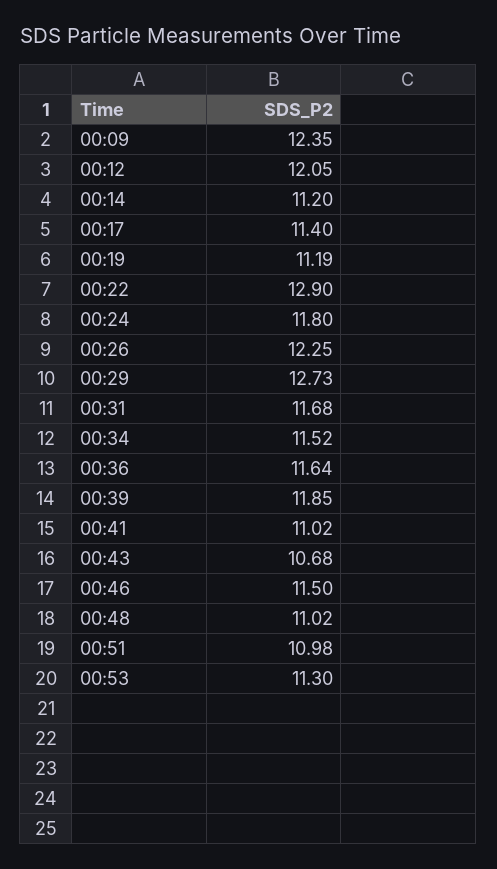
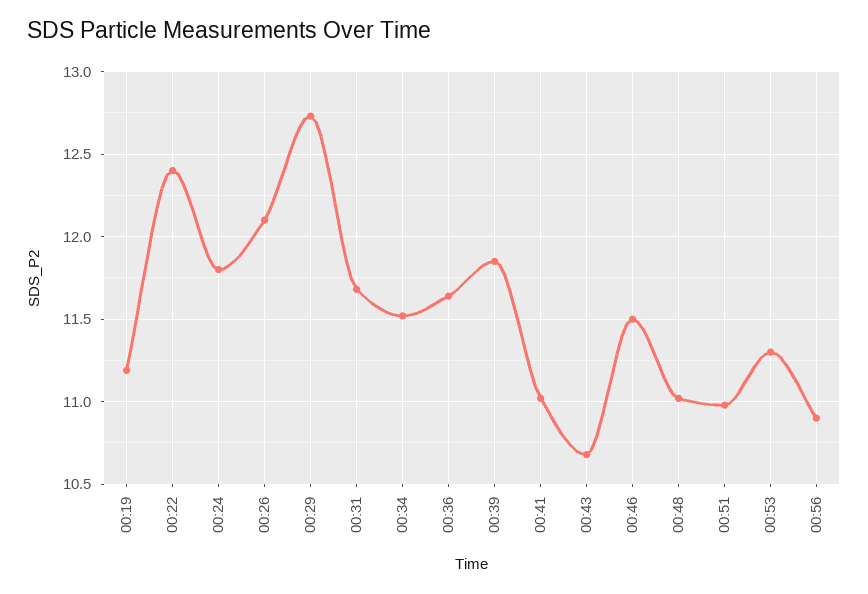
00:09: 12.35 -> none
00:12: 12.05 -> none
00:14: 11.2 -> none
00:17: 11.4 -> none
00:22: 12.9 -> 12.4
00:26: 12.25 -> 12.1
00:56: none -> 10.9

